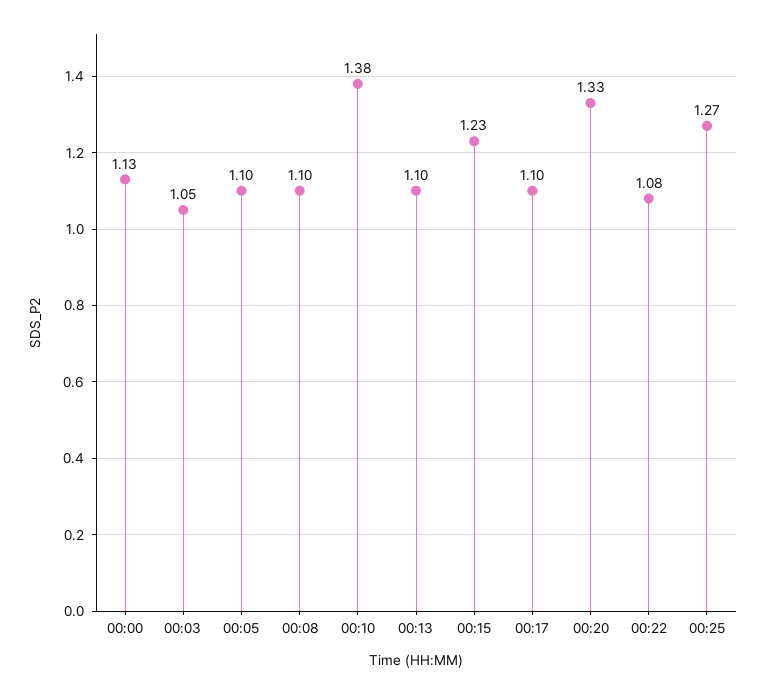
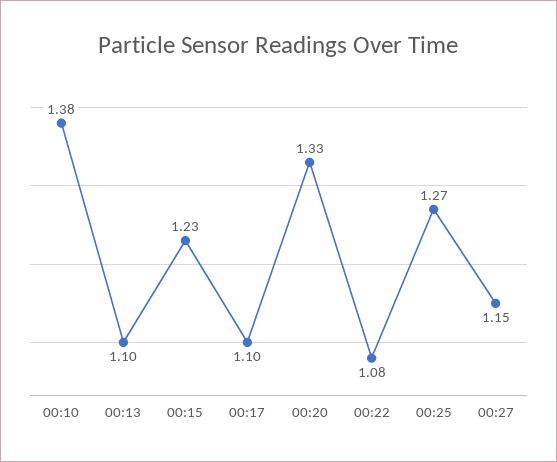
00:00: 1.13 -> none
00:03: 1.05 -> none
00:05: 1.1 -> none
00:08: 1.1 -> none
00:27: none -> 1.15

